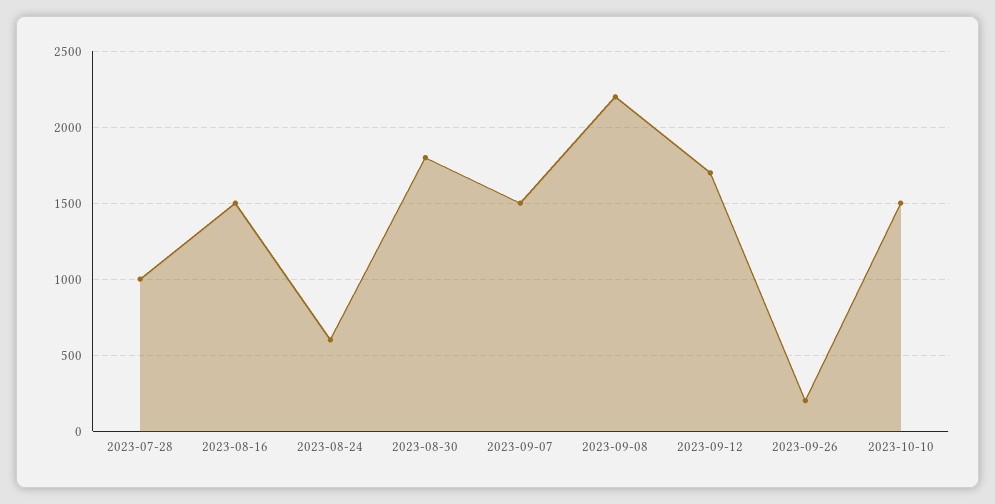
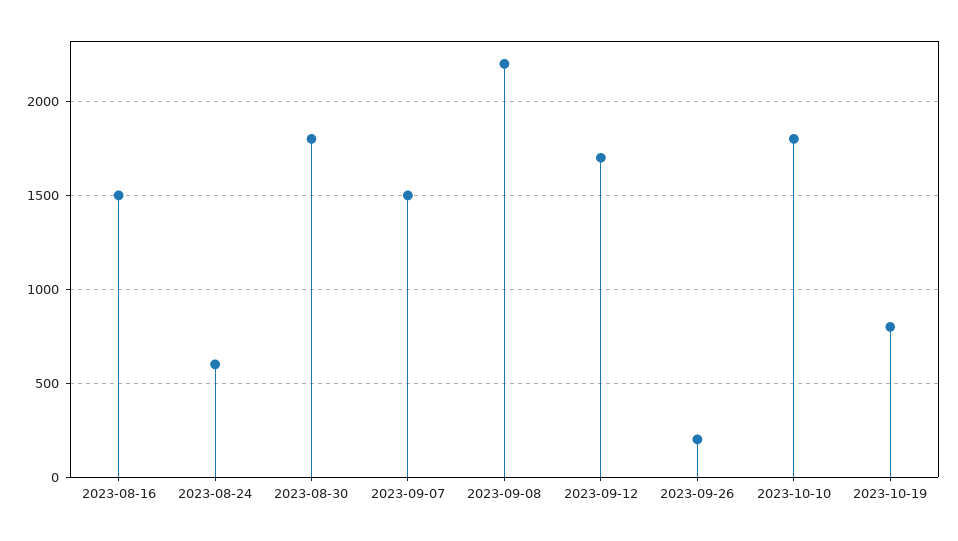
2023-07-28: 1000 -> none
2023-10-10: 1500 -> 1800
2023-10-19: none -> 800

